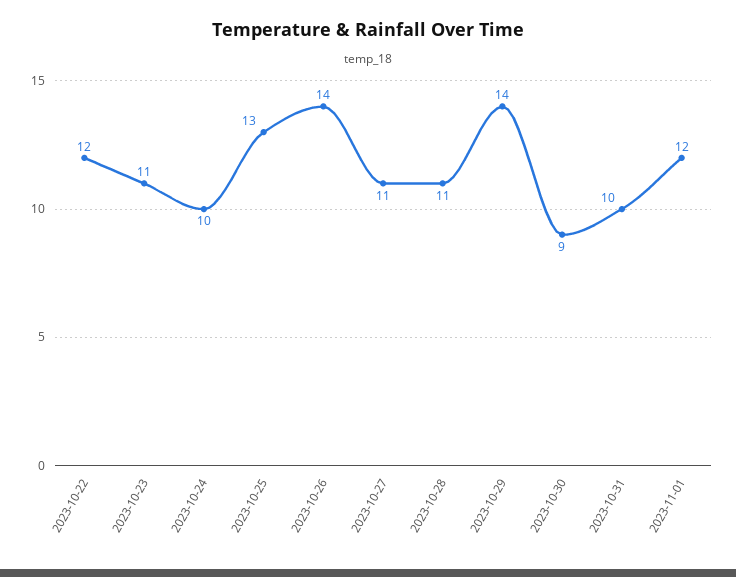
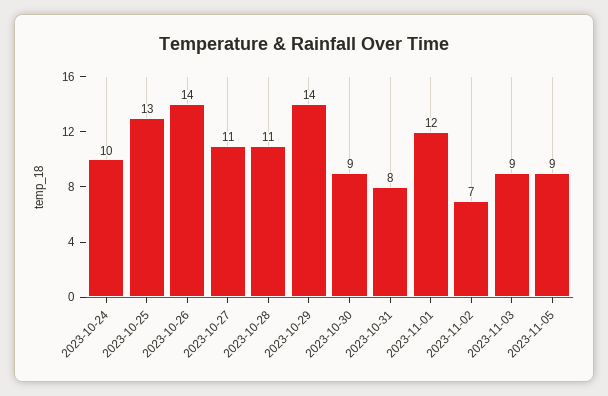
2023-10-22: 12 -> none
2023-10-23: 11 -> none
2023-10-31: 10 -> 8
2023-11-02: none -> 7
2023-11-03: none -> 9
2023-11-05: none -> 9

